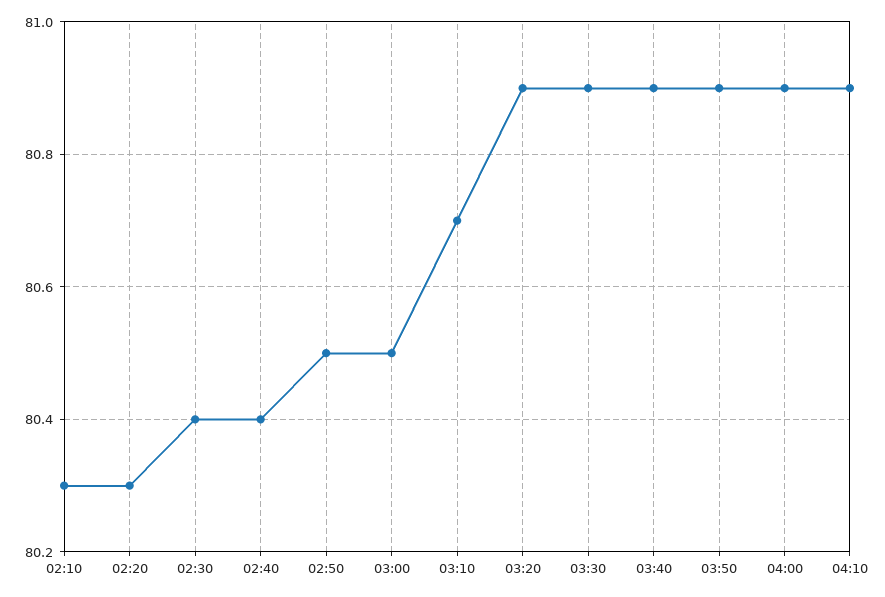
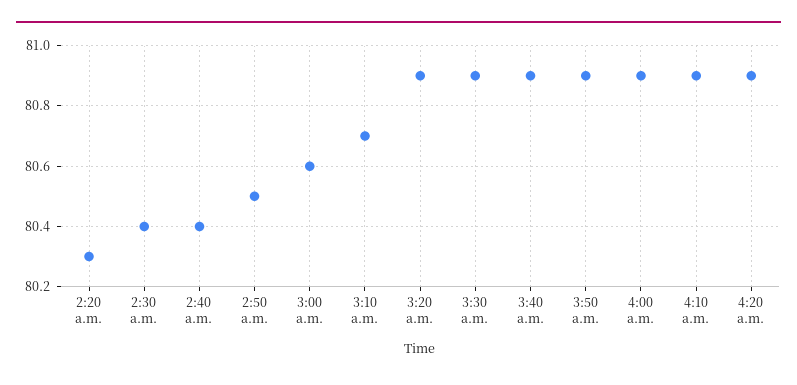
02:10: 80.3 -> none
03:00: 80.5 -> 80.6
4:20 a.m.: none -> 80.9

